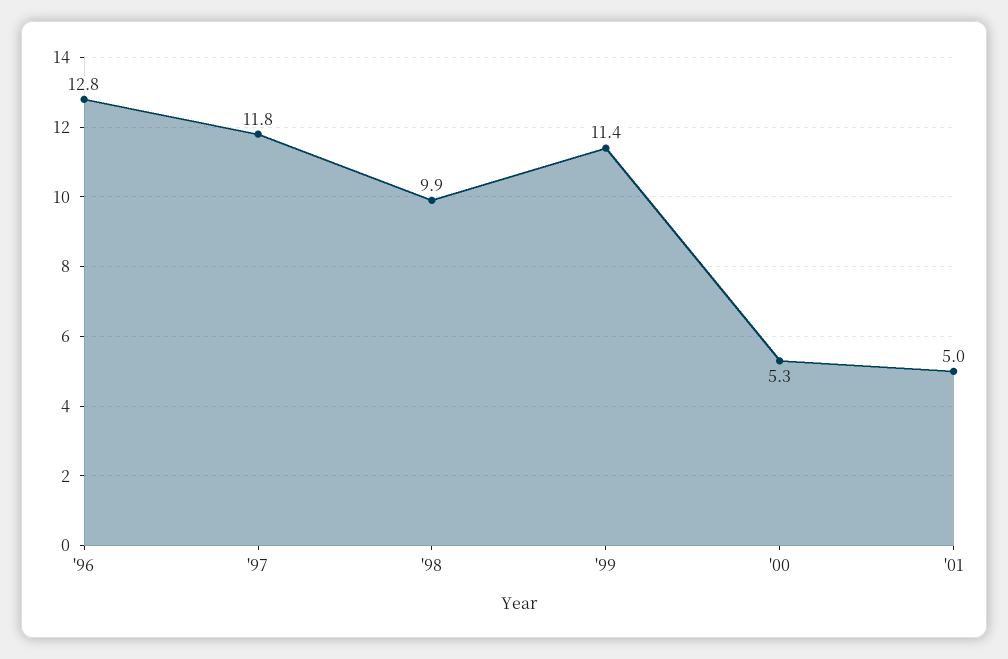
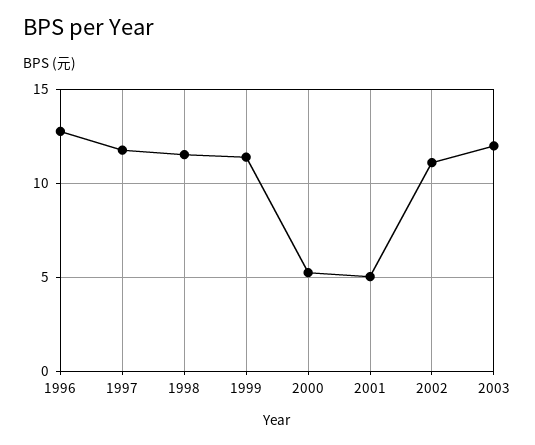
'98: 9.9 -> 11.5
2002: none -> 11
2003: none -> 12

